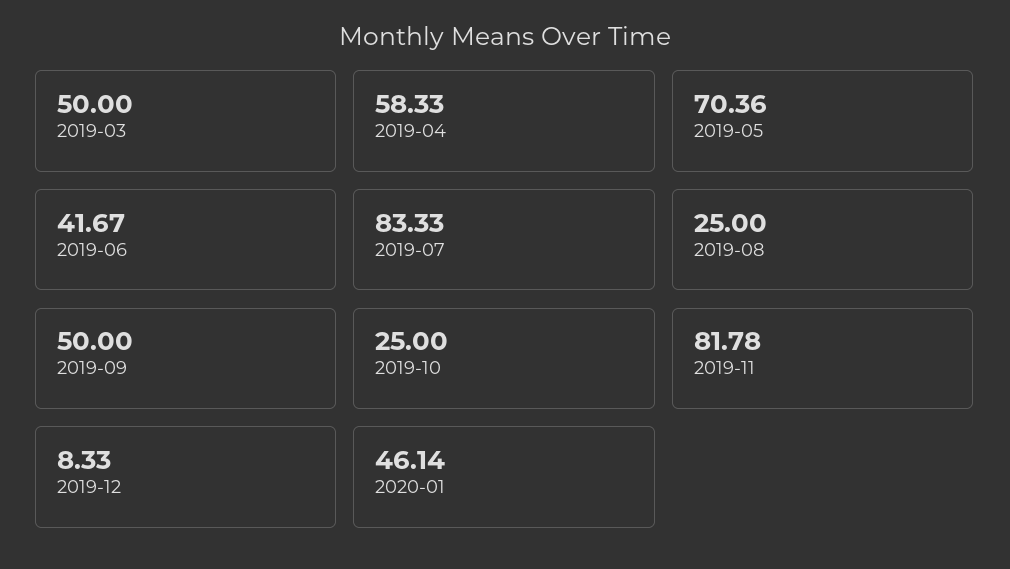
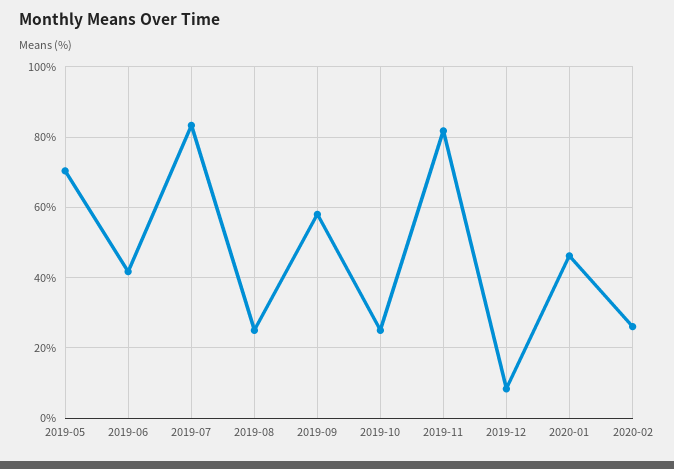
2019-03: 50 -> none
2019-04: 58.33 -> none
2019-09: 50 -> 58
2020-02: none -> 26

